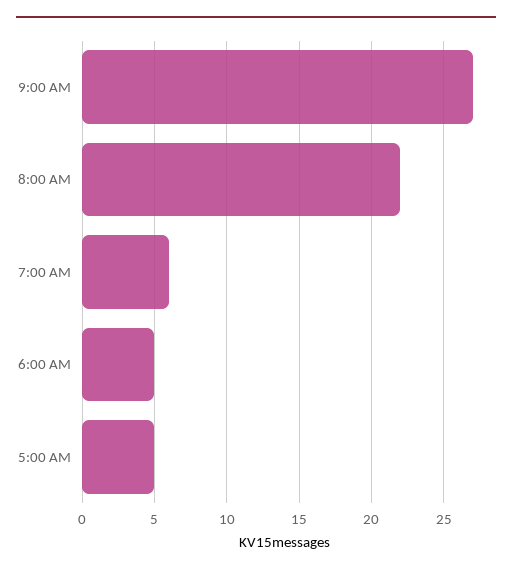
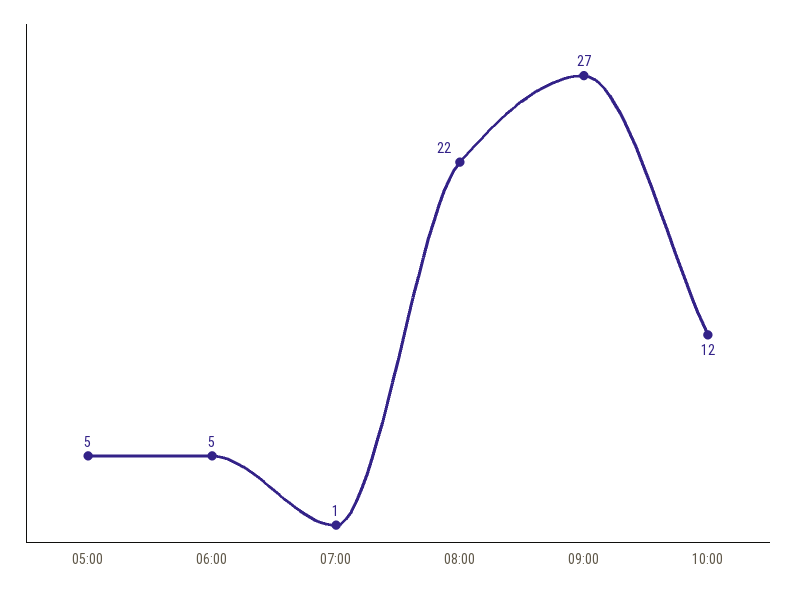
7:00 AM: 6 -> 1
10:00: none -> 12

